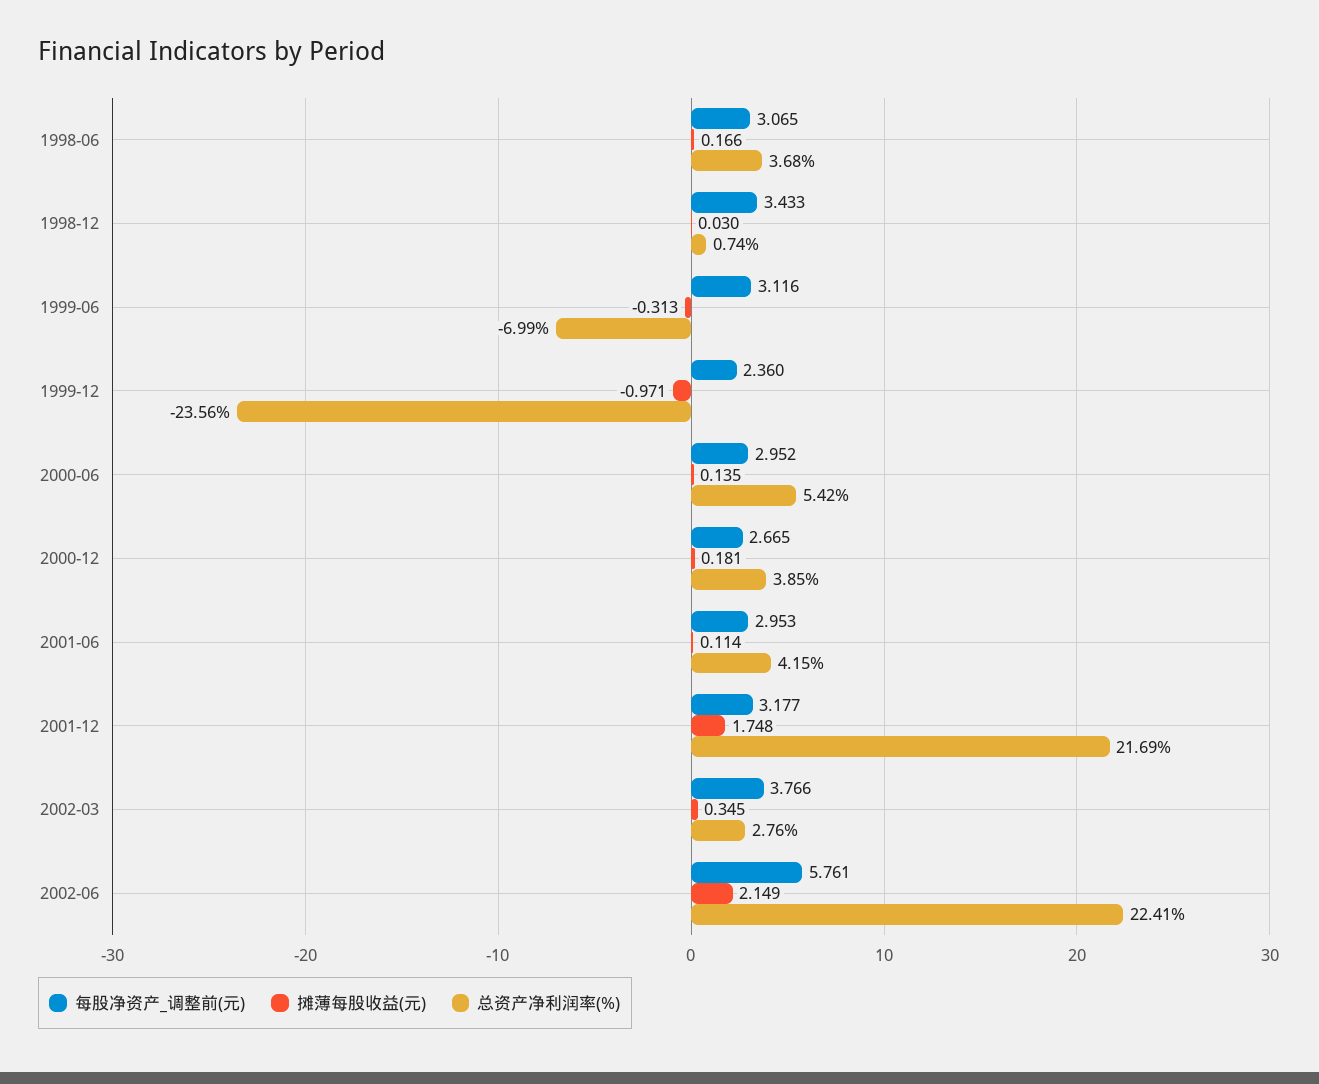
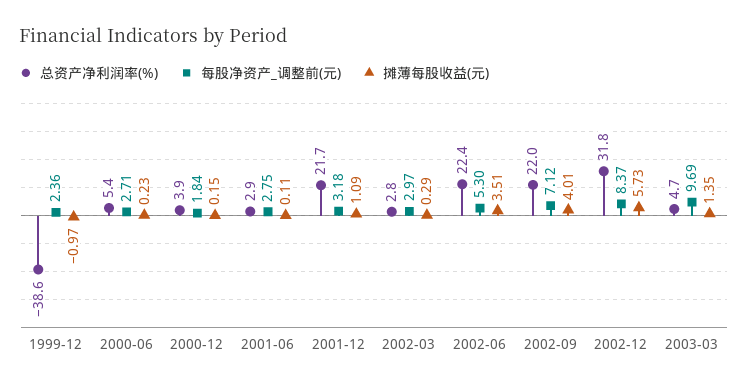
每股净资产_调整前(元), 1998-06: 3.065 -> none
摊薄每股收益(元), 1998-06: 0.166 -> none
总资产净利润率(%), 1998-06: 3.68 -> none
每股净资产_调整前(元), 1998-12: 3.433 -> none
摊薄每股收益(元), 1998-12: 0.03 -> none
总资产净利润率(%), 1998-12: 0.74 -> none
每股净资产_调整前(元), 1999-06: 3.116 -> none
摊薄每股收益(元), 1999-06: -0.313 -> none
总资产净利润率(%), 1999-06: -6.99 -> none
总资产净利润率(%), 1999-12: -23.56 -> -38.6
每股净资产_调整前(元), 2000-06: 2.952 -> 2.71
摊薄每股收益(元), 2000-06: 0.135 -> 0.23
每股净资产_调整前(元), 2000-12: 2.665 -> 1.84
摊薄每股收益(元), 2000-12: 0.181 -> 0.15
每股净资产_调整前(元), 2001-06: 2.953 -> 2.75
总资产净利润率(%), 2001-06: 4.15 -> 2.9
摊薄每股收益(元), 2001-12: 1.748 -> 1.09
每股净资产_调整前(元), 2002-03: 3.766 -> 2.97
摊薄每股收益(元), 2002-03: 0.345 -> 0.29
每股净资产_调整前(元), 2002-06: 5.761 -> 5.3
摊薄每股收益(元), 2002-06: 2.149 -> 3.51
总资产净利润率(%), 2002-09: none -> 22
每股净资产_调整前(元), 2002-09: none -> 7.12
摊薄每股收益(元), 2002-09: none -> 4.01
总资产净利润率(%), 2002-12: none -> 31.8
每股净资产_调整前(元), 2002-12: none -> 8.37
摊薄每股收益(元), 2002-12: none -> 5.73
总资产净利润率(%), 2003-03: none -> 4.7
每股净资产_调整前(元), 2003-03: none -> 9.69
摊薄每股收益(元), 2003-03: none -> 1.35

